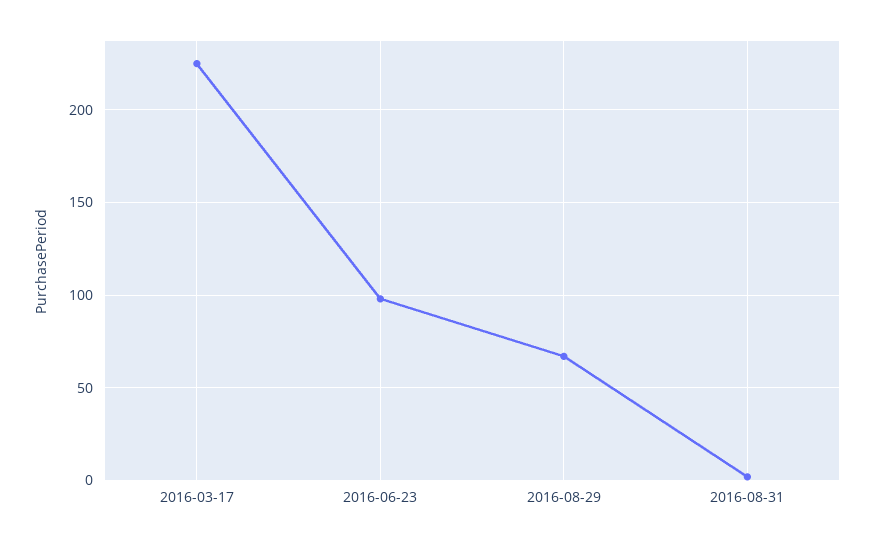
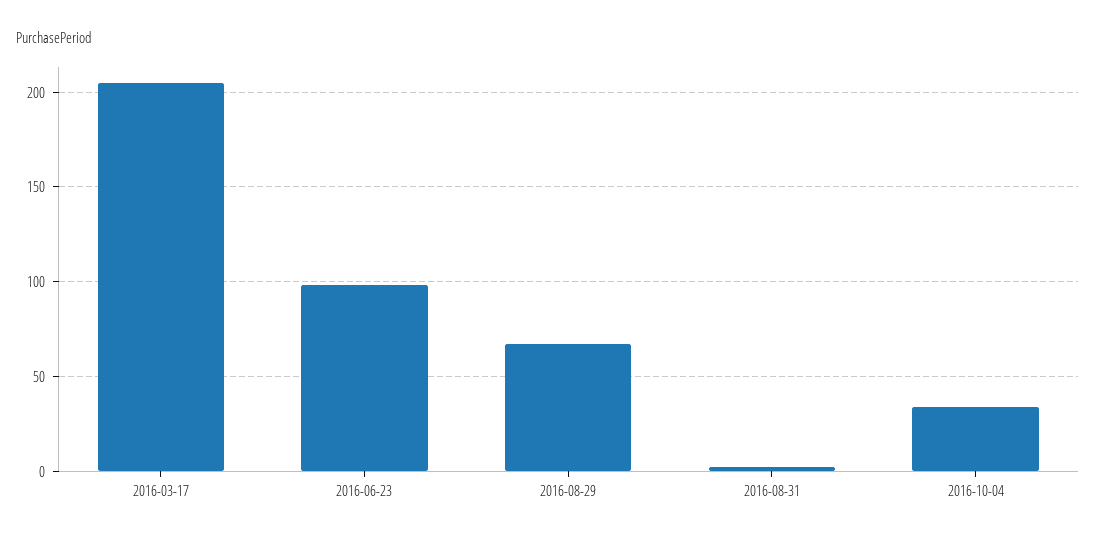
2016-03-17: 225 -> 205
2016-10-04: none -> 35

